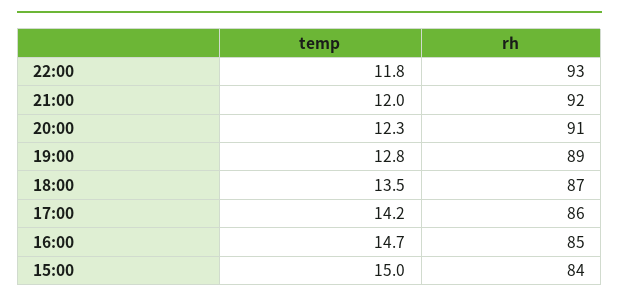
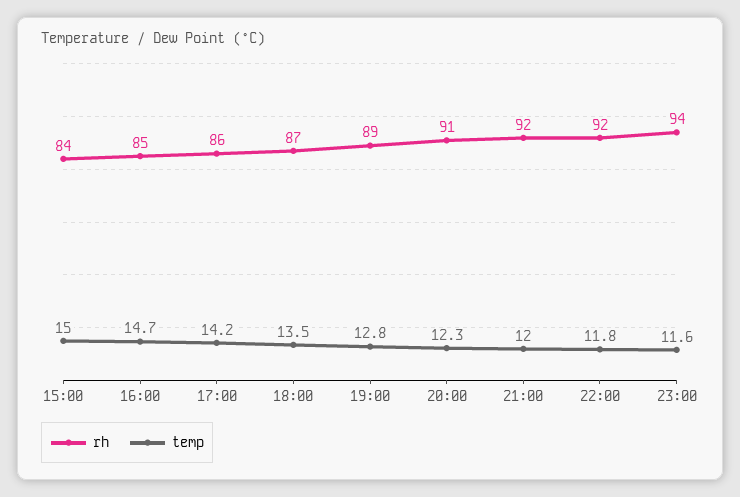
rh, 22:00: 93 -> 92
rh, 23:00: none -> 94
temp, 23:00: none -> 11.6

